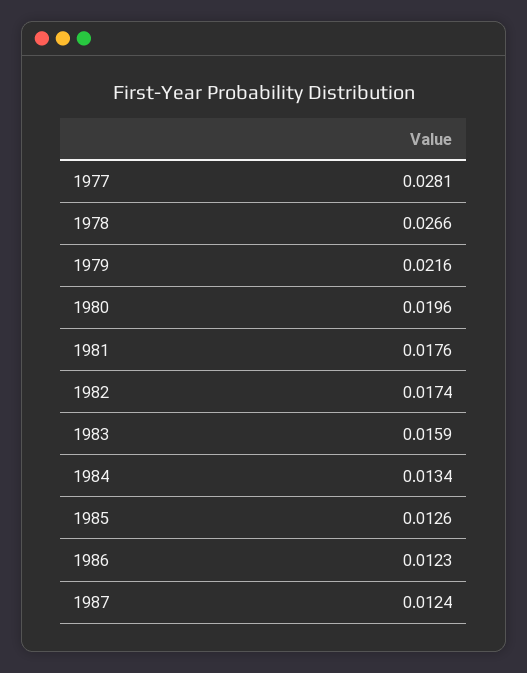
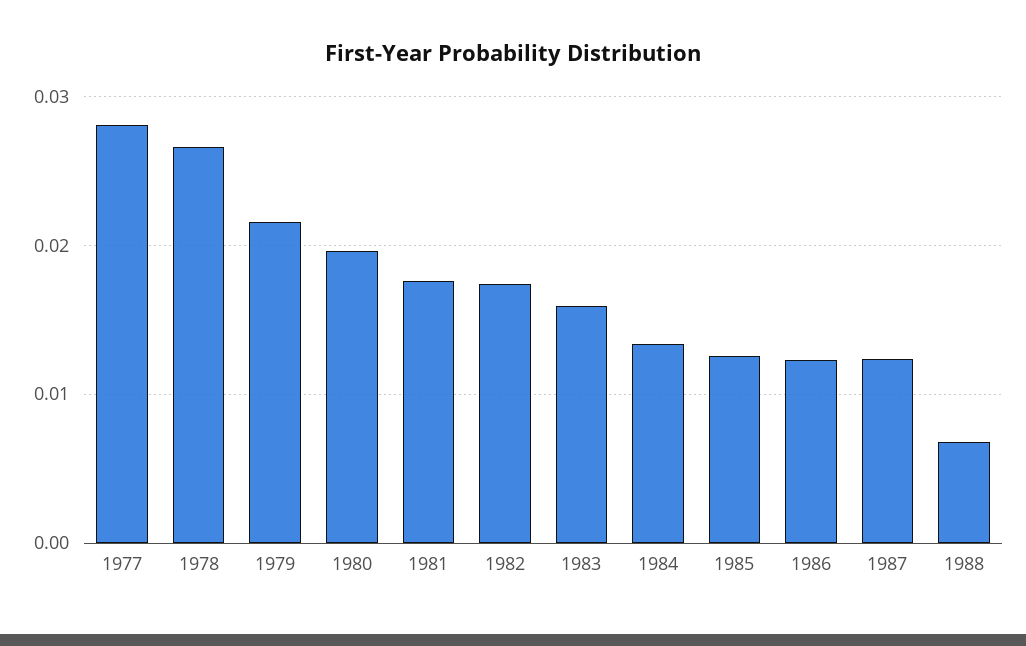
1988: none -> 0.007

